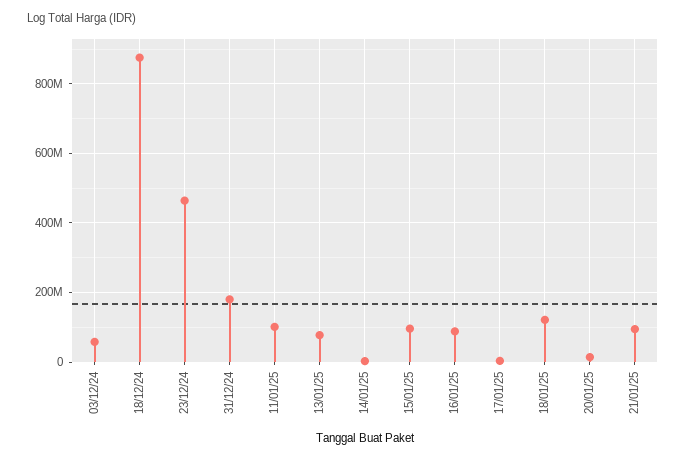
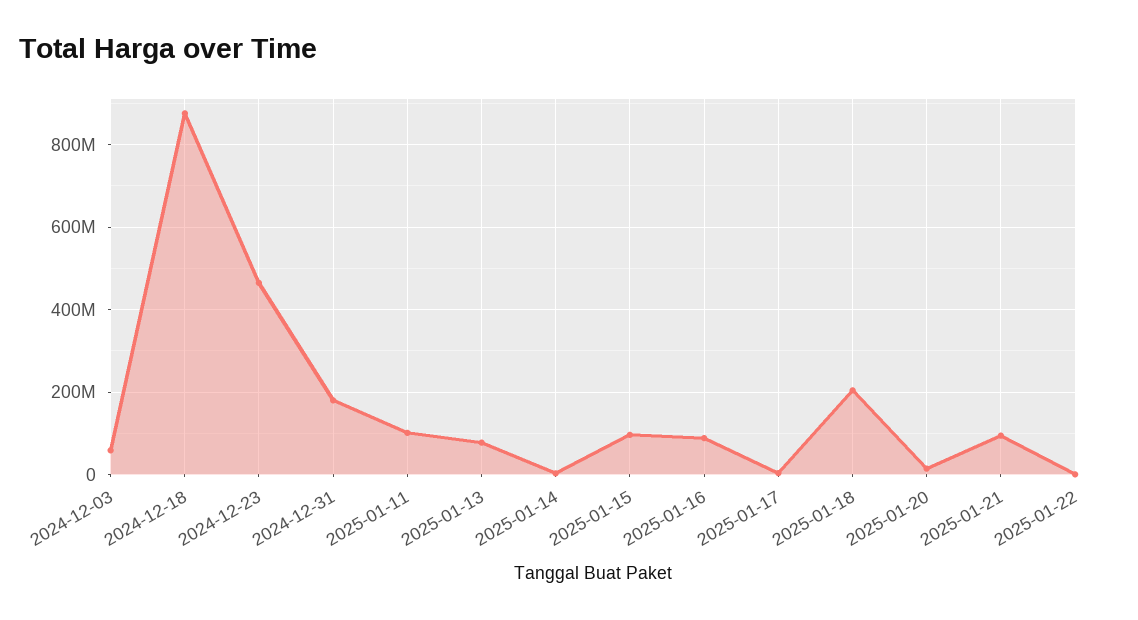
18/01/25: 120000000 -> 200000000
2025-01-22: none -> 0

